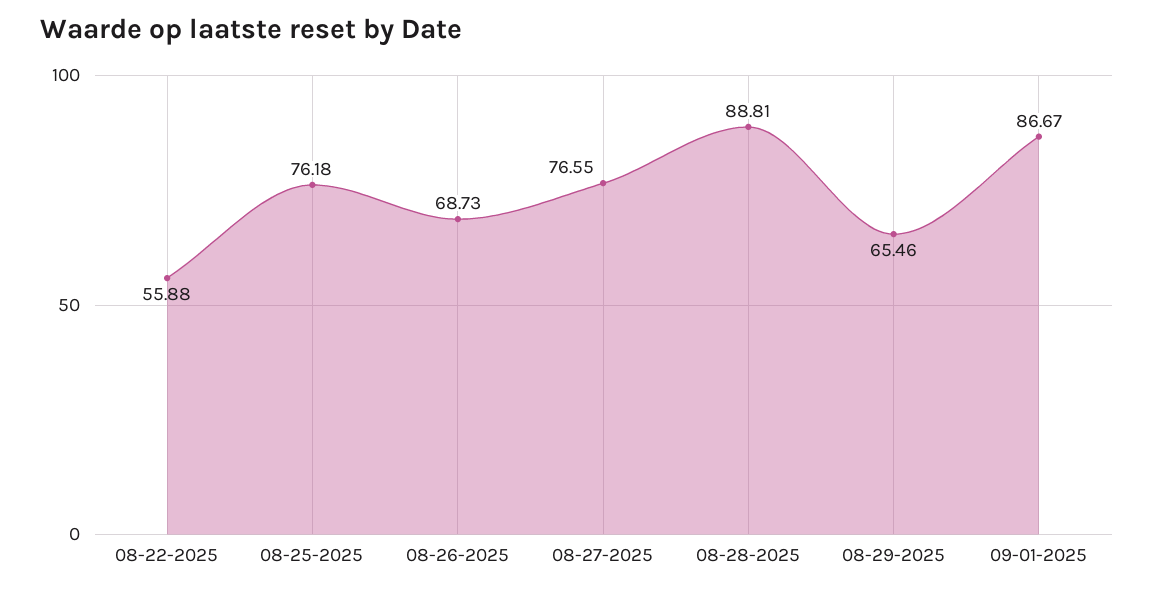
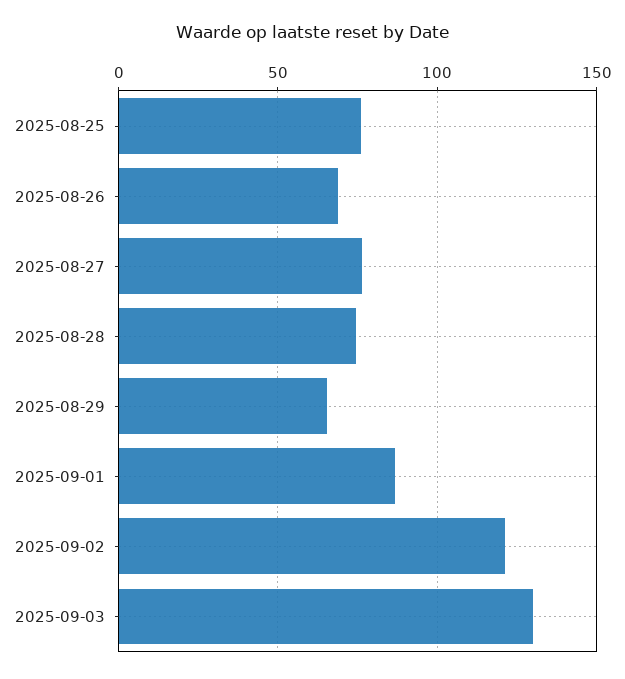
08-22-2025: 55.88 -> none
08-28-2025: 88.81 -> 75
2025-09-02: none -> 120
2025-09-03: none -> 130

